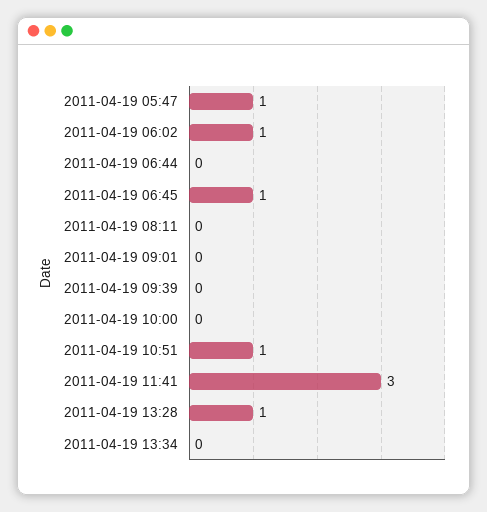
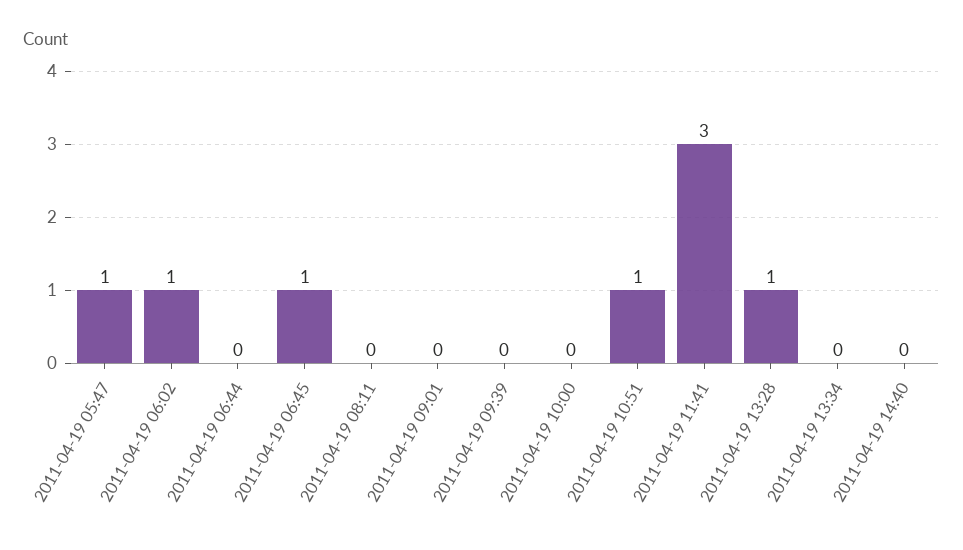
2011-04-19 14:40: none -> 0

